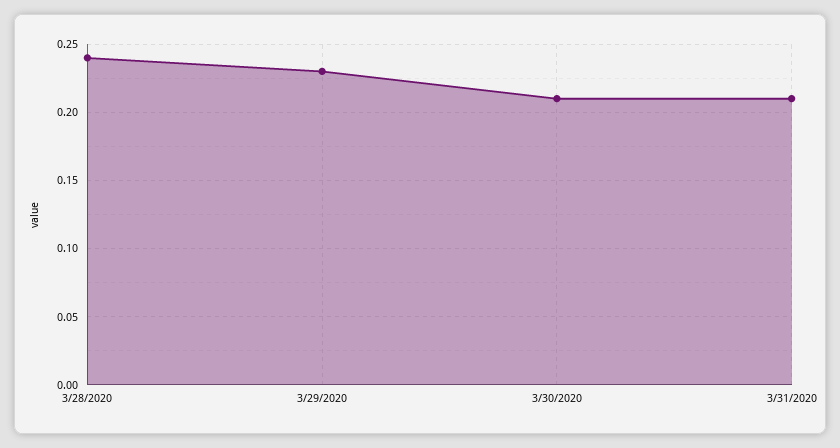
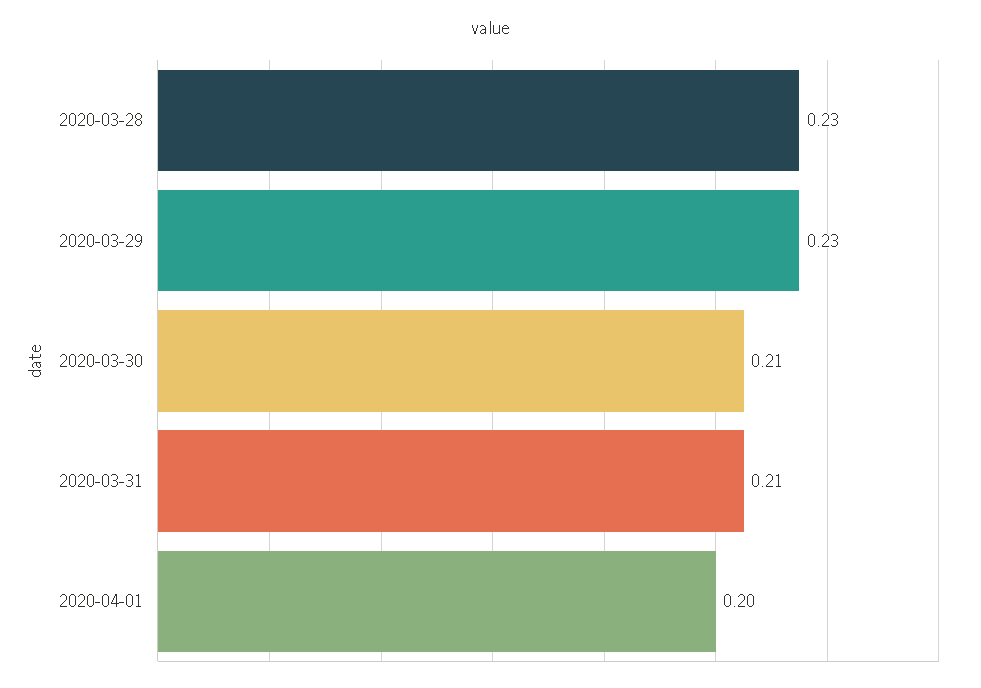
3/28/2020: 0.24 -> 0.23
2020-04-01: none -> 0.2

